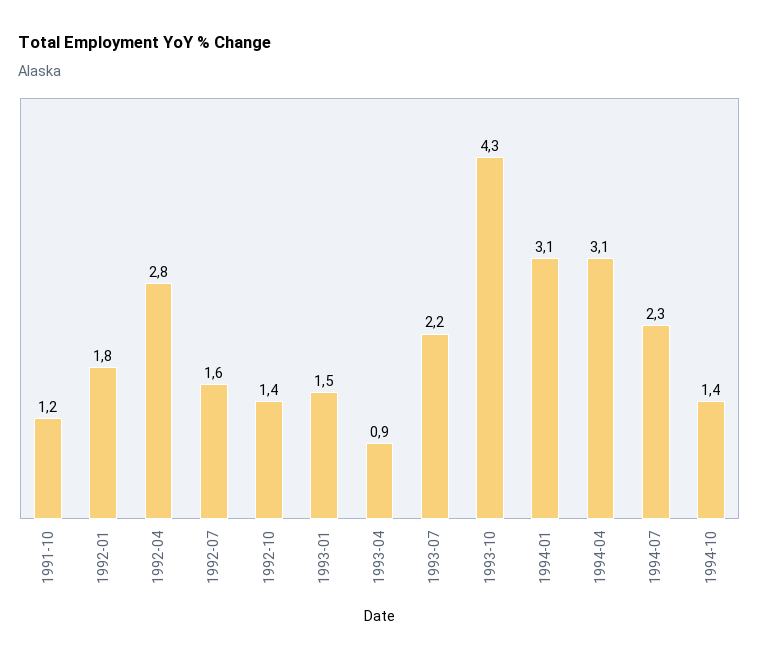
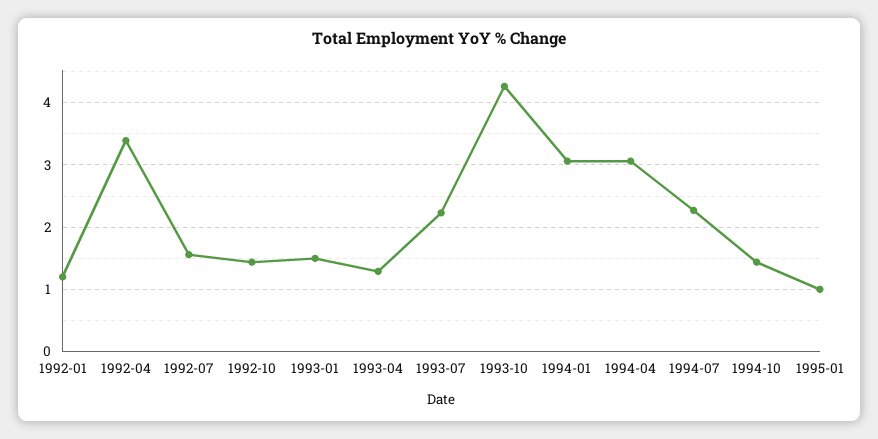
1991-10: 1.2 -> none
1992-01: 1.8 -> 1.2
1992-04: 2.8 -> 3.4
1993-04: 0.9 -> 1.3
1995-01: none -> 1

